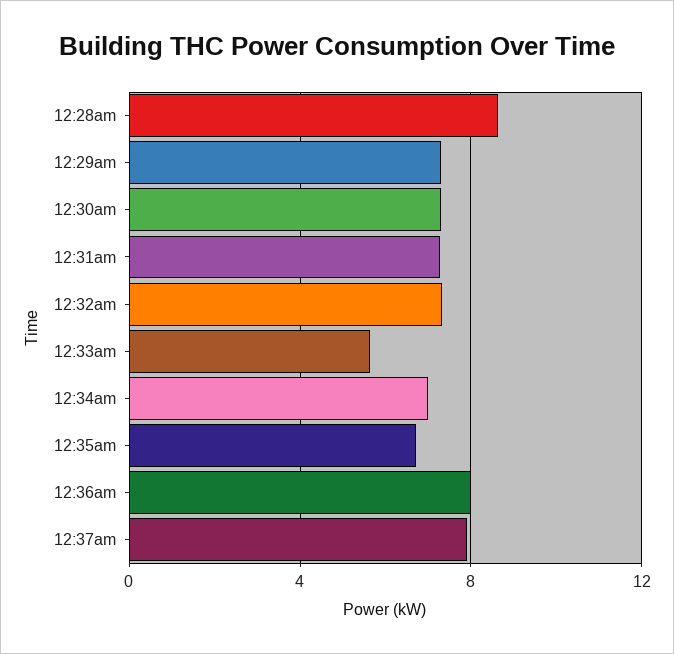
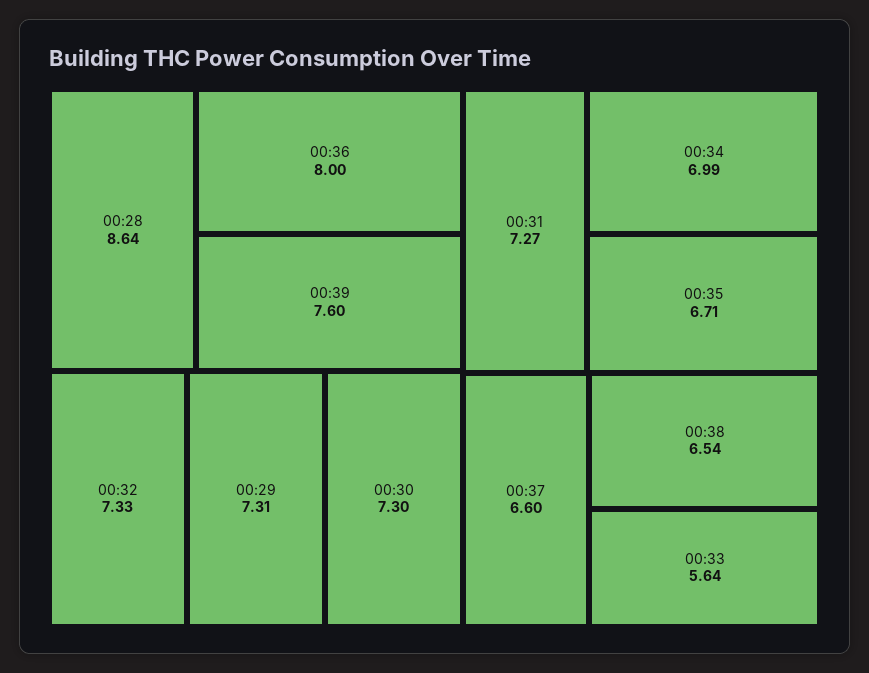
12:37am: 8 -> 6.6
00:39: none -> 7.6
00:38: none -> 6.54

